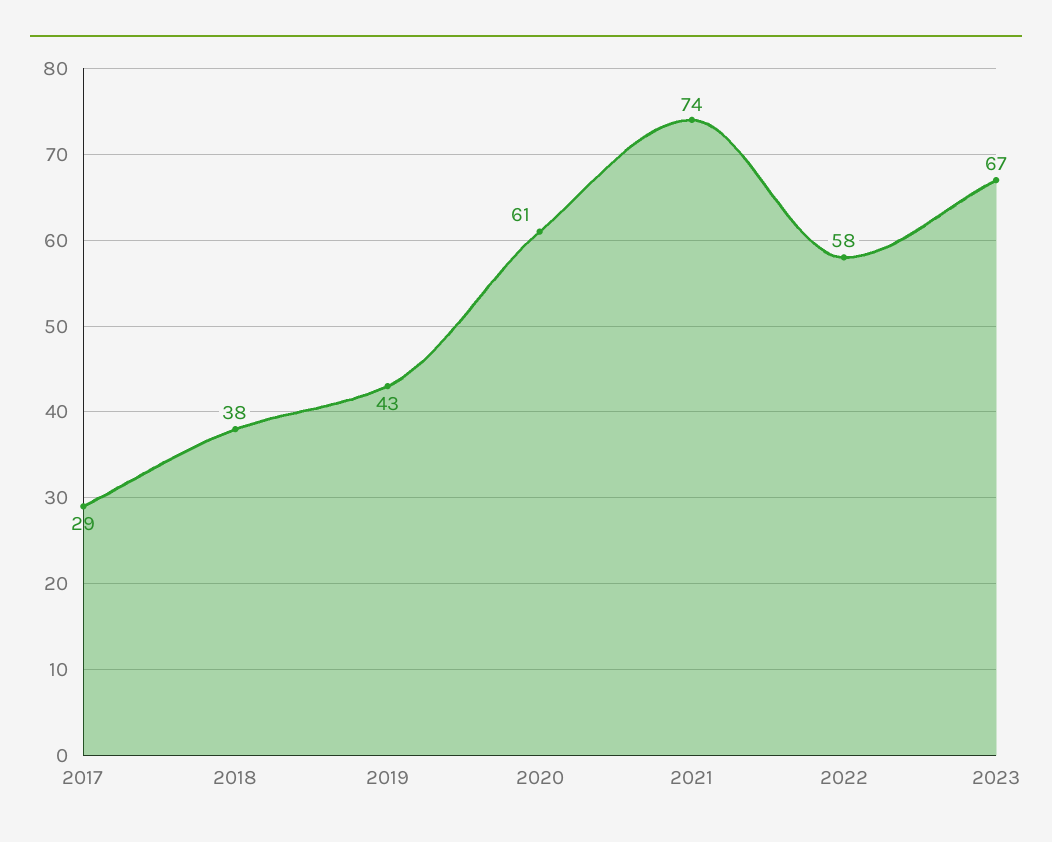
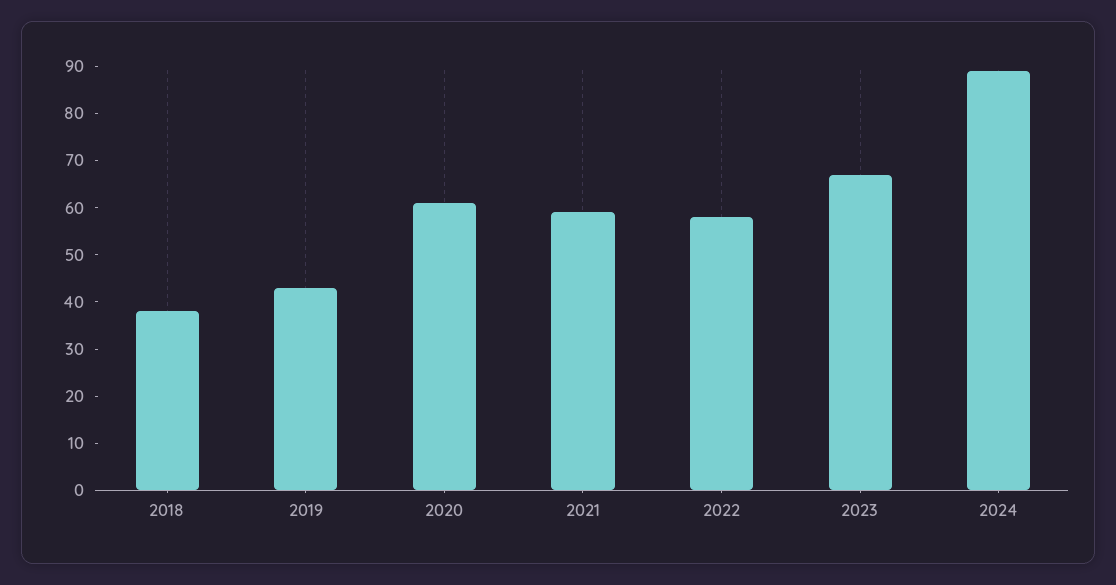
2017: 29 -> none
2021: 74 -> 60
2024: none -> 90

